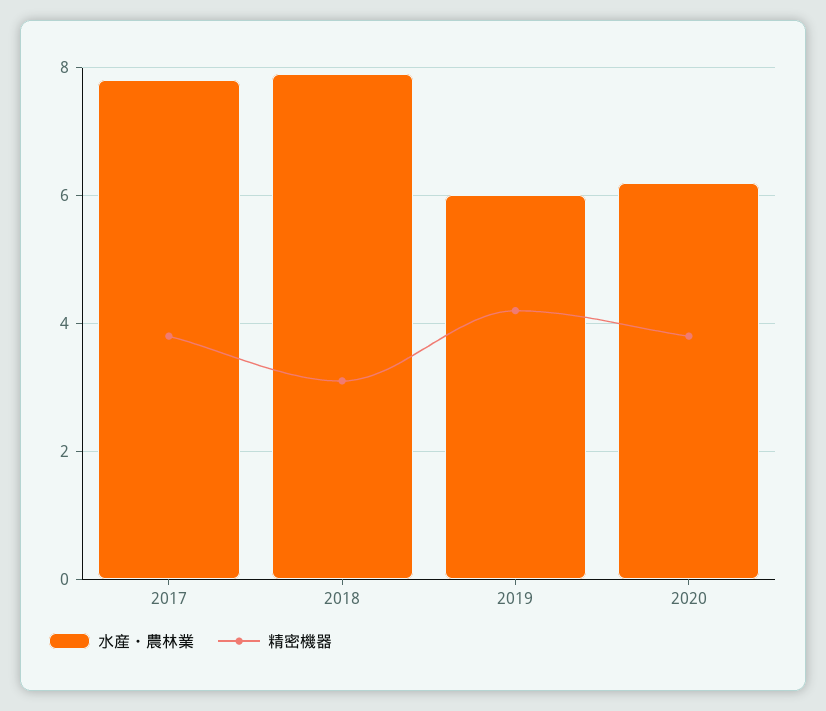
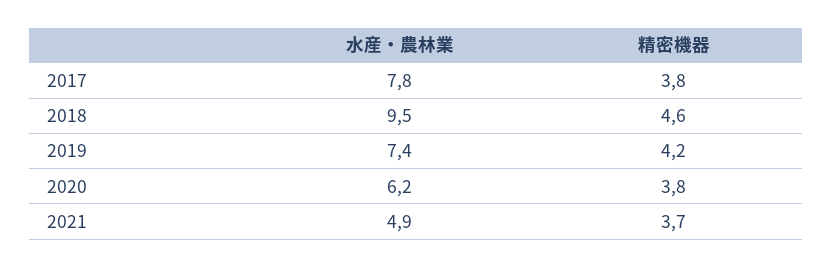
水産・農林業, 2018: 8 -> 9.5
精密機器, 2018: 3 -> 4.6
水産・農林業, 2019: 6 -> 7.4
水産・農林業, 2021: none -> 4.9
精密機器, 2021: none -> 3.7

